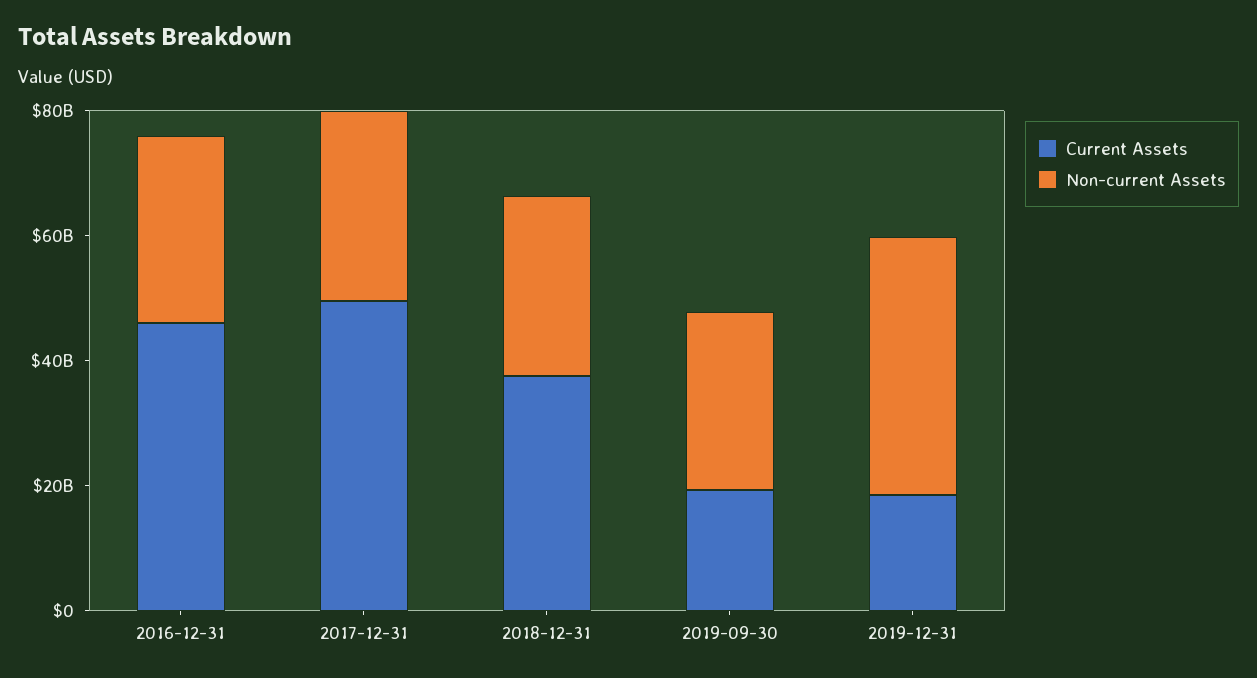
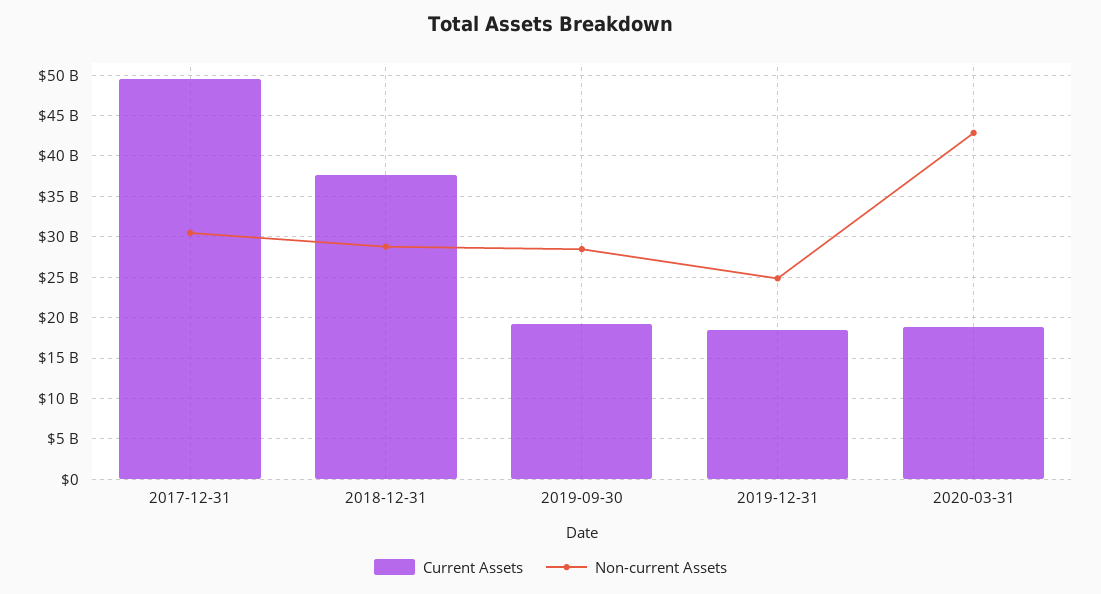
Current Assets, 2016-12-31: 45000000000 -> none
Non-current Assets, 2016-12-31: 30000000000 -> none
Non-current Assets, 2019-12-31: 40000000000 -> 25000000000
Current Assets, 2020-03-31: none -> 19000000000
Non-current Assets, 2020-03-31: none -> 43000000000

